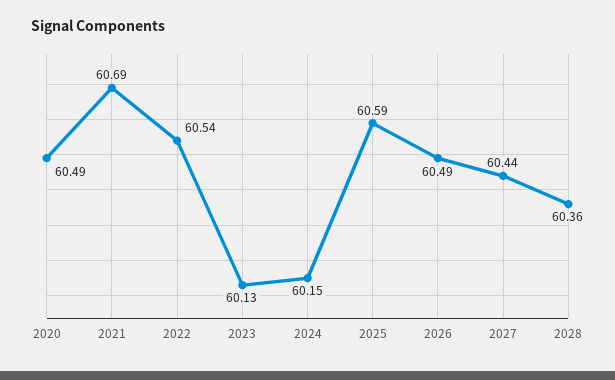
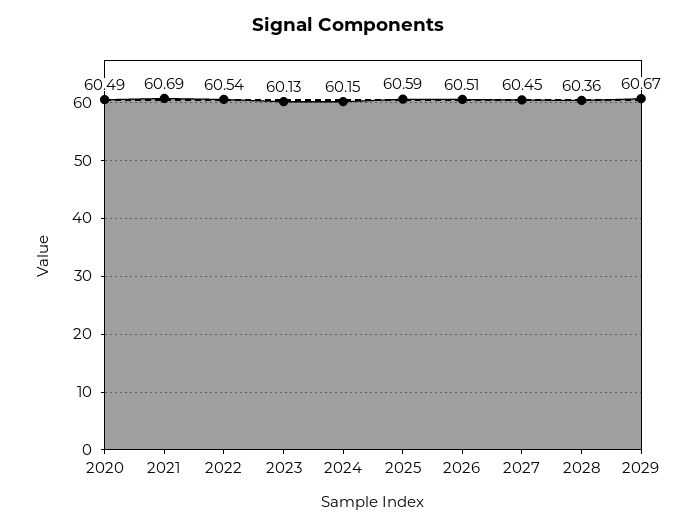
2026: 60.49 -> 60.51
2027: 60.44 -> 60.45
2029: none -> 60.67

